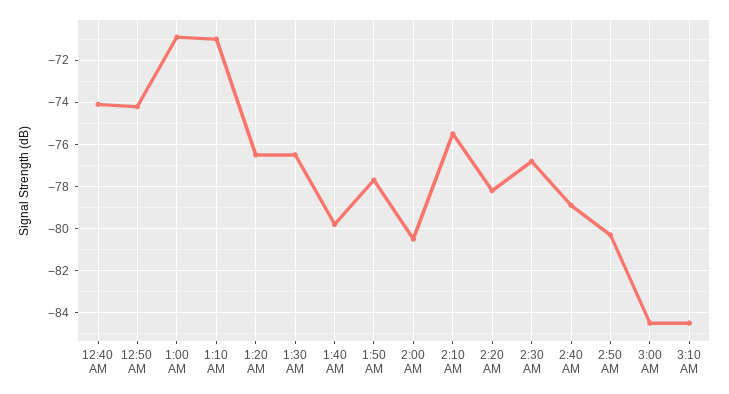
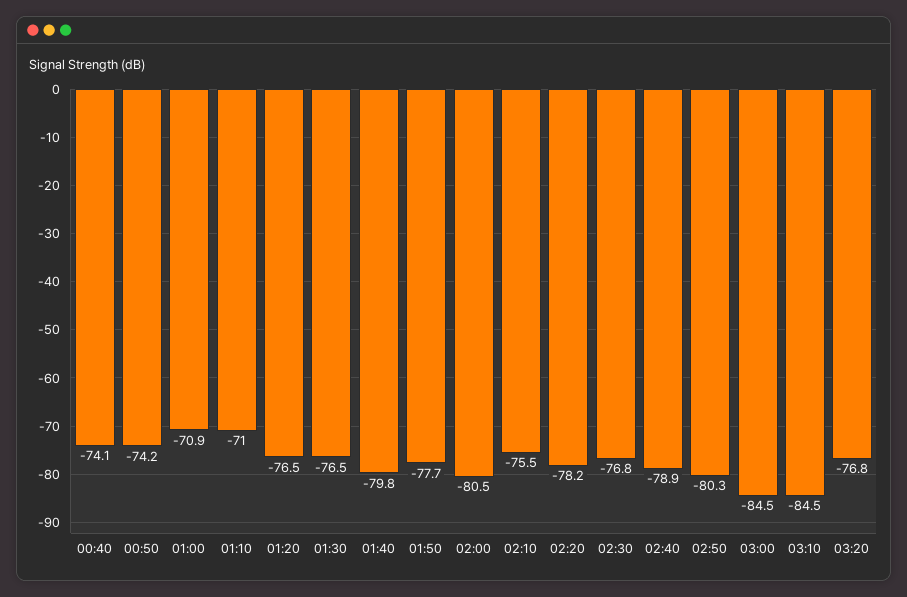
03:20: none -> -76.8

